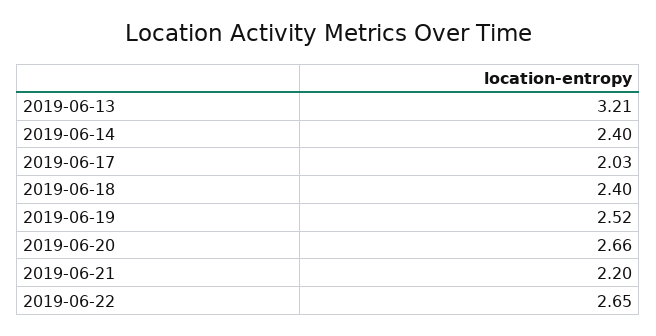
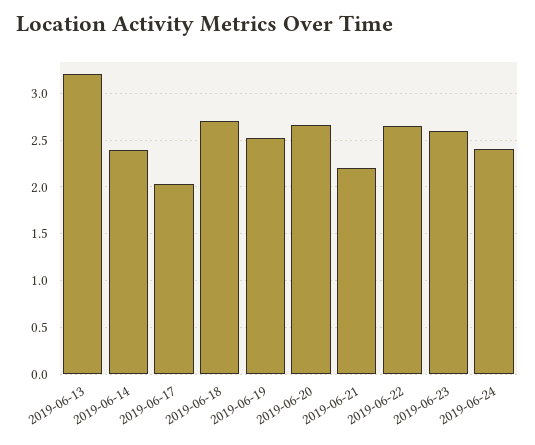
2019-06-18: 2.4 -> 2.7
2019-06-23: none -> 2.6
2019-06-24: none -> 2.4

